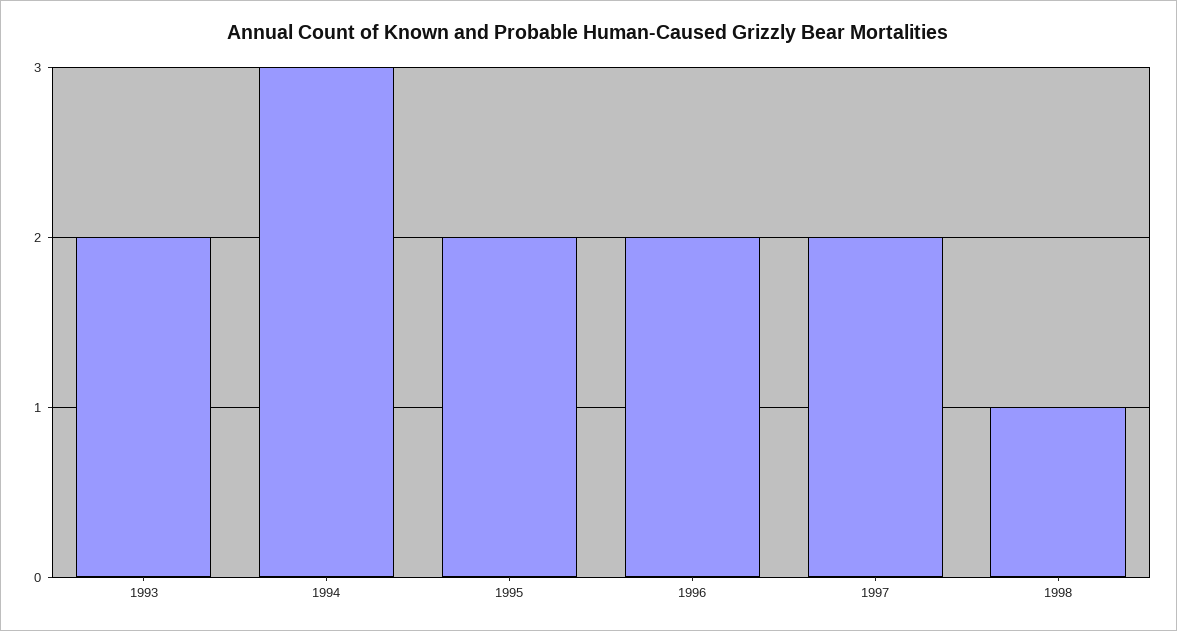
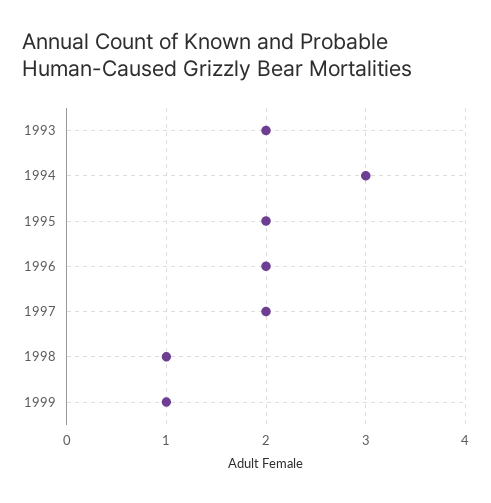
1999: none -> 1

